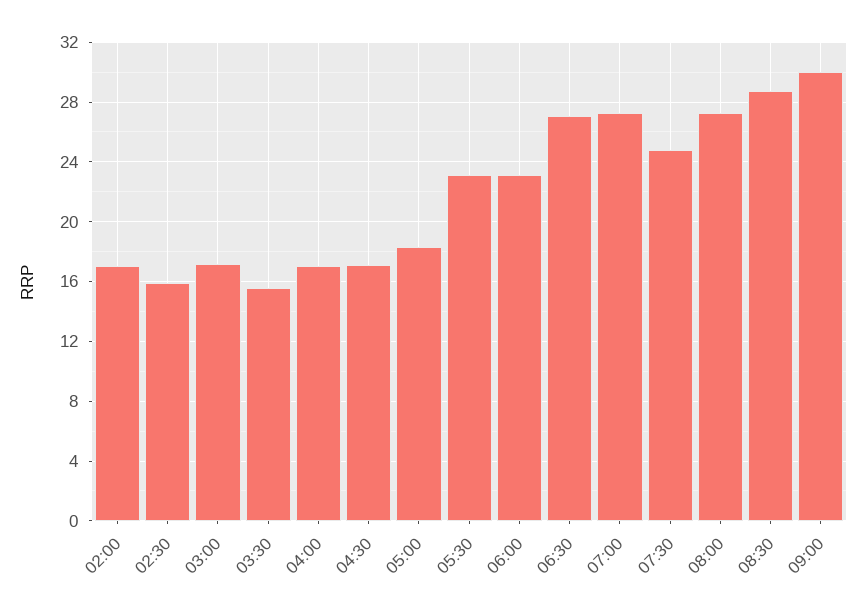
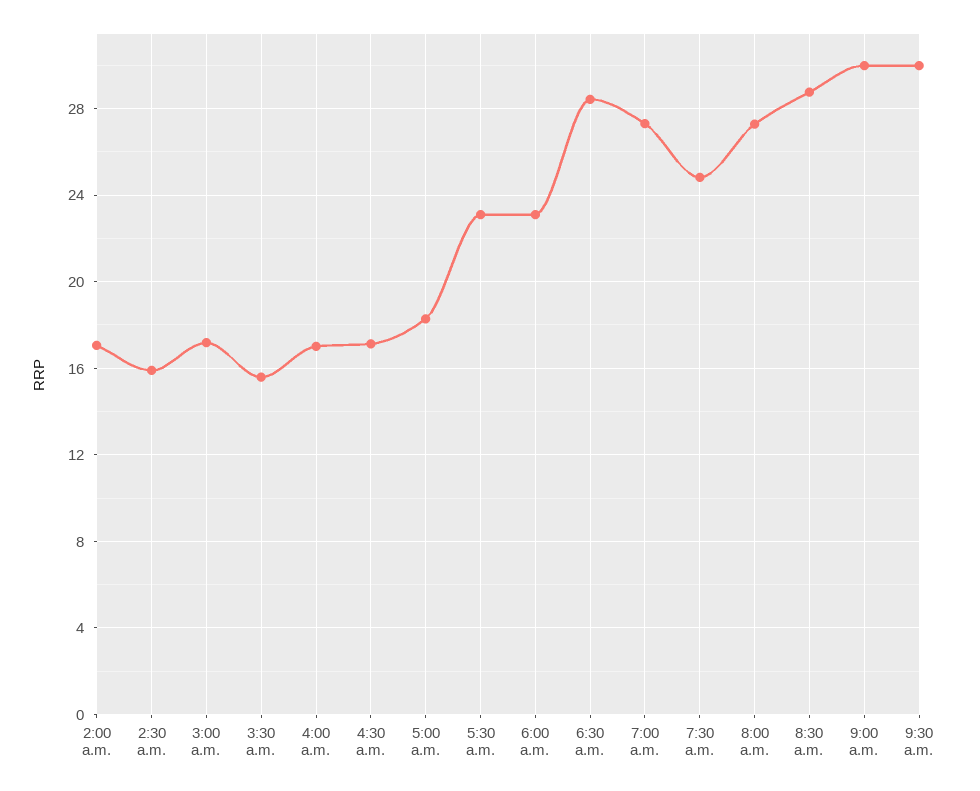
06:30: 27 -> 28.5
9:30 a.m.: none -> 30

